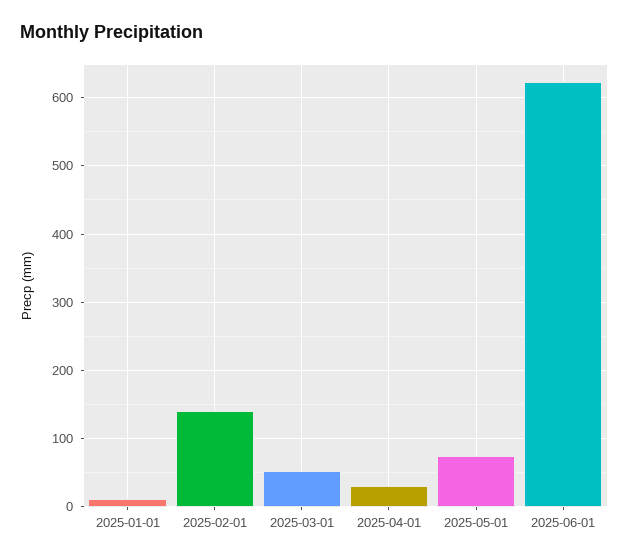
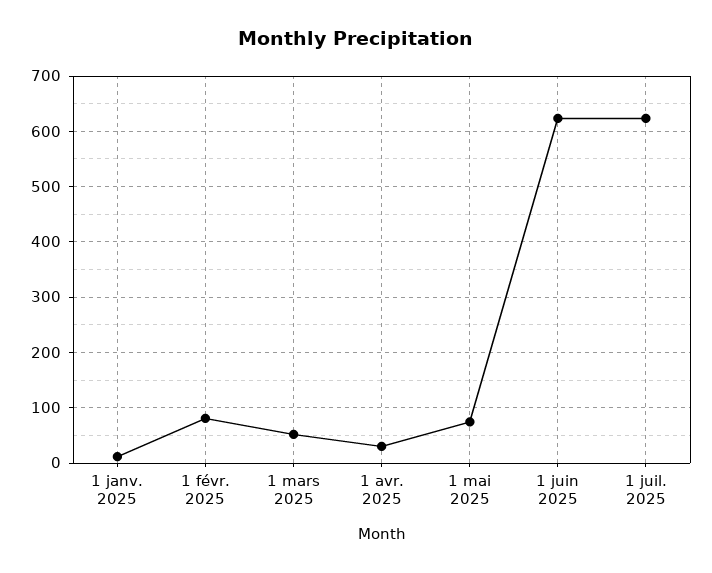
2025-02-01: 140 -> 80
1 juil. 2025: none -> 620

